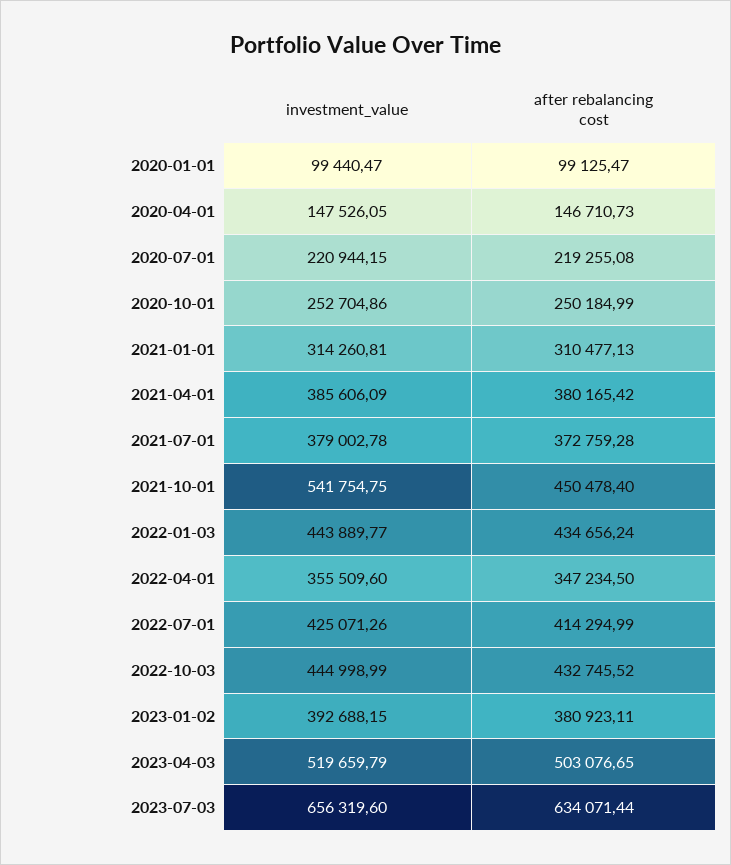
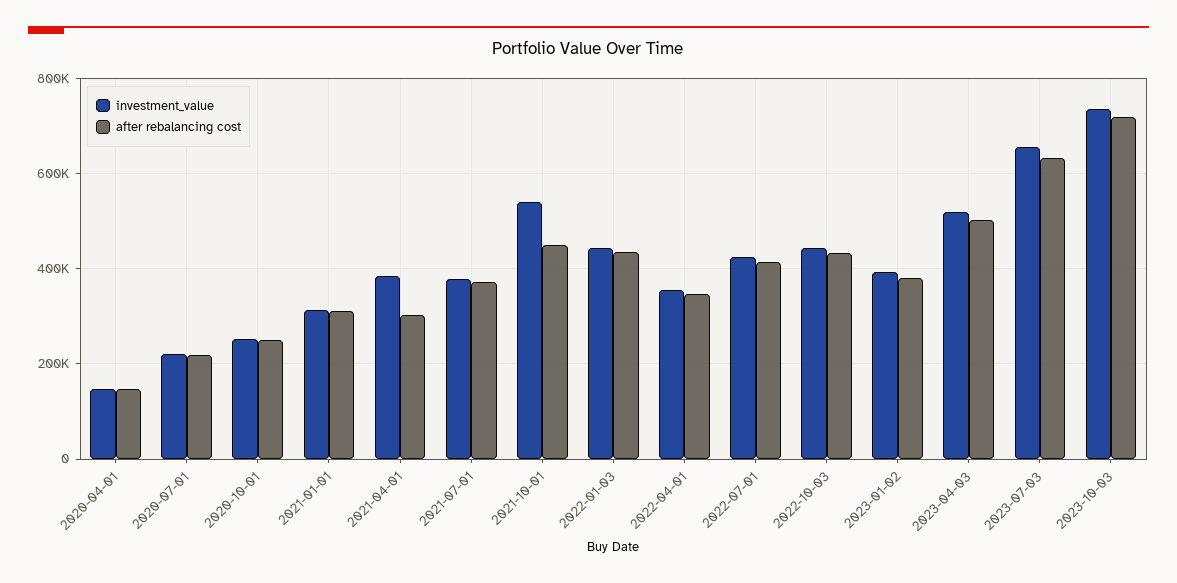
investment_value, 2020-01-01: 99440.47 -> none
after rebalancing cost, 2020-01-01: 99125.47 -> none
after rebalancing cost, 2021-04-01: 380165.42 -> 300000
investment_value, 2023-10-03: none -> 740000
after rebalancing cost, 2023-10-03: none -> 720000

